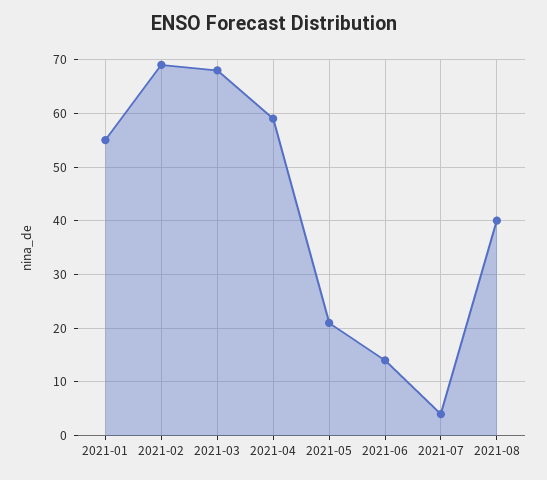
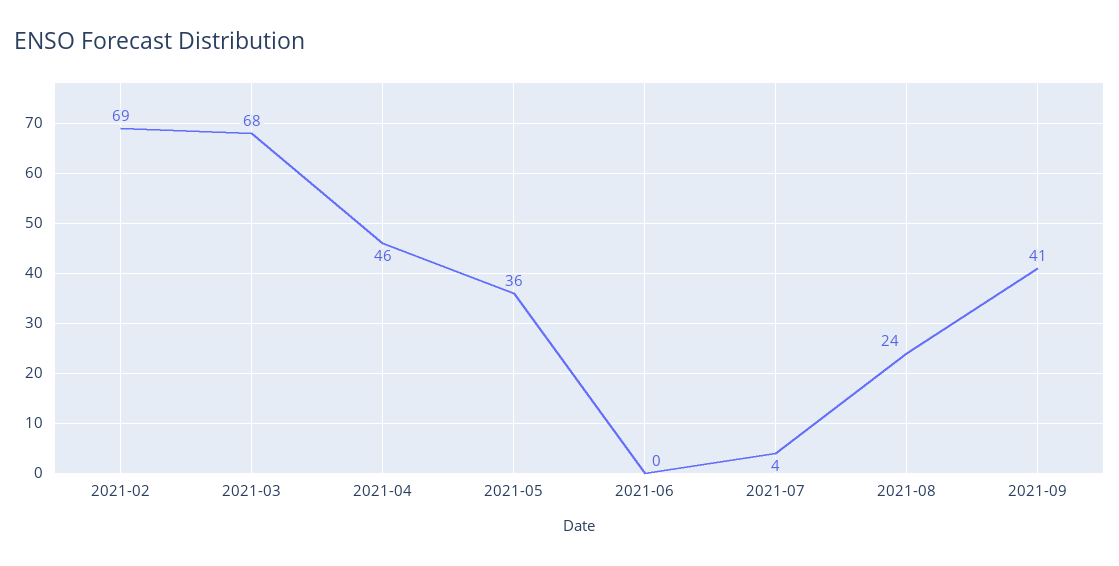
2021-01: 55 -> none
2021-04: 60 -> 46
2021-05: 20 -> 36
2021-06: 15 -> 0
2021-08: 40 -> 24
2021-09: none -> 41

